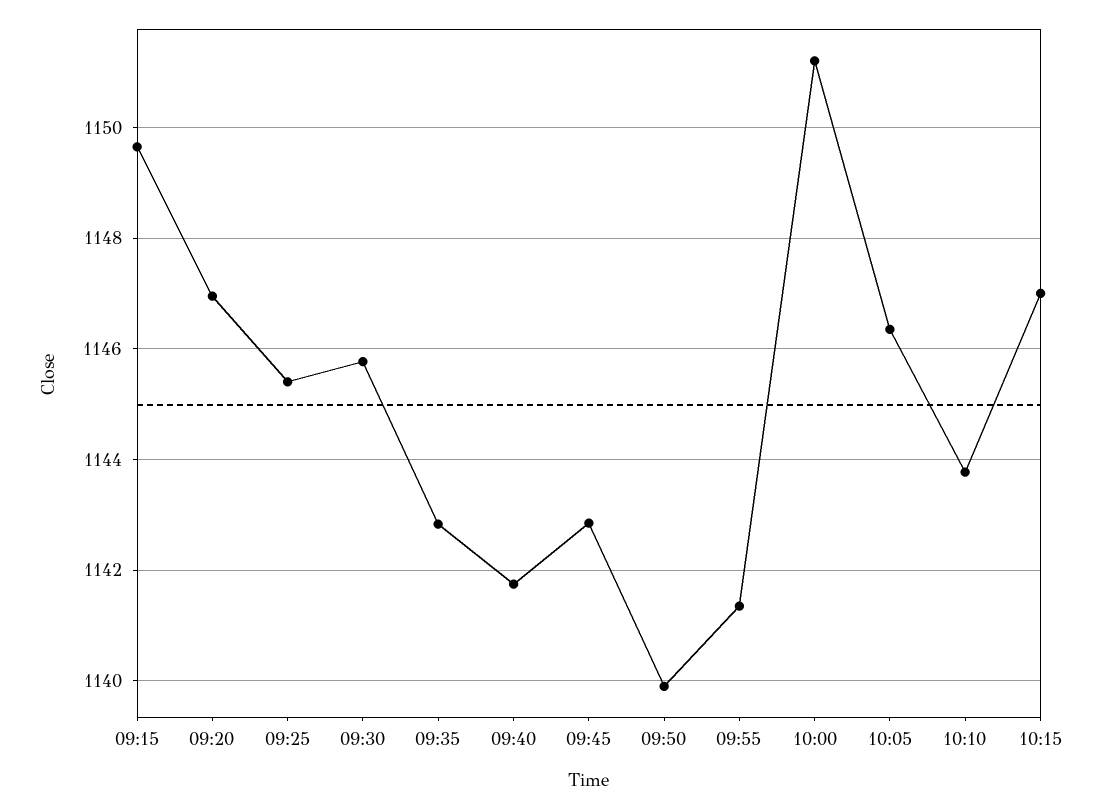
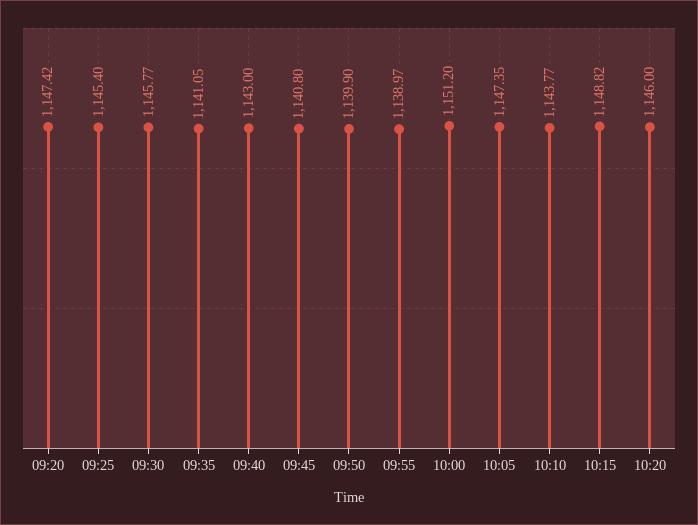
09:15: 1149.6 -> none
09:20: 1147 -> 1147.42
09:35: 1142.8 -> 1141.05
09:40: 1141.8 -> 1143
09:45: 1142.8 -> 1140.8
09:55: 1141.4 -> 1138.97
10:05: 1146.4 -> 1147.35
10:15: 1147 -> 1148.82
10:20: none -> 1146

